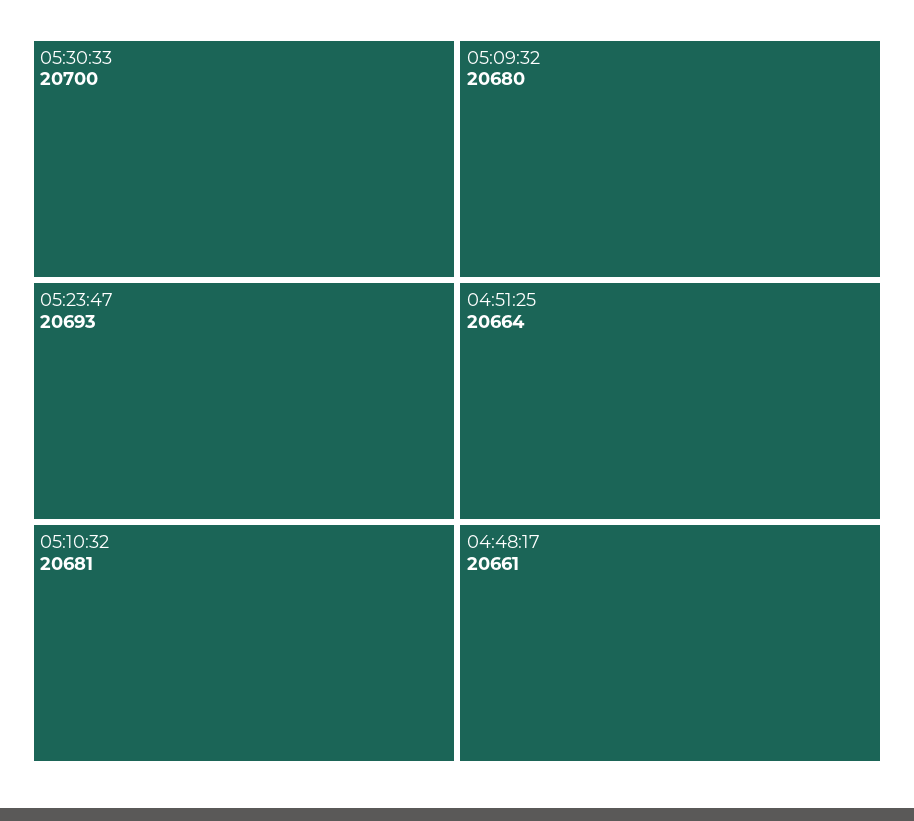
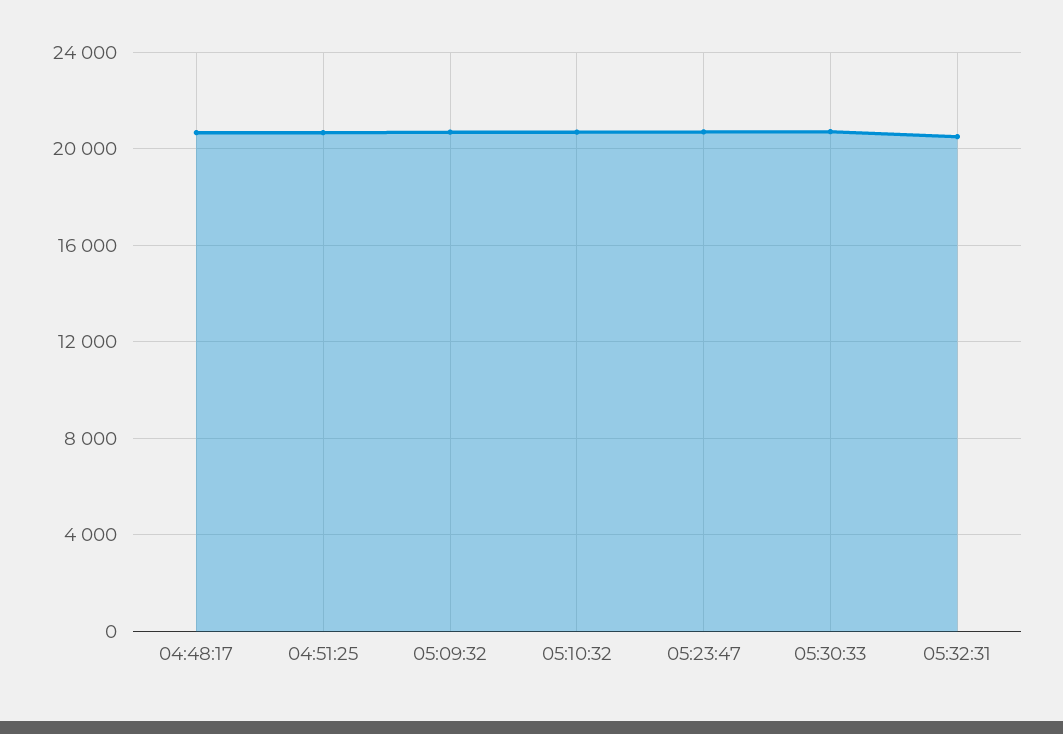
05:32:31: none -> 20500

